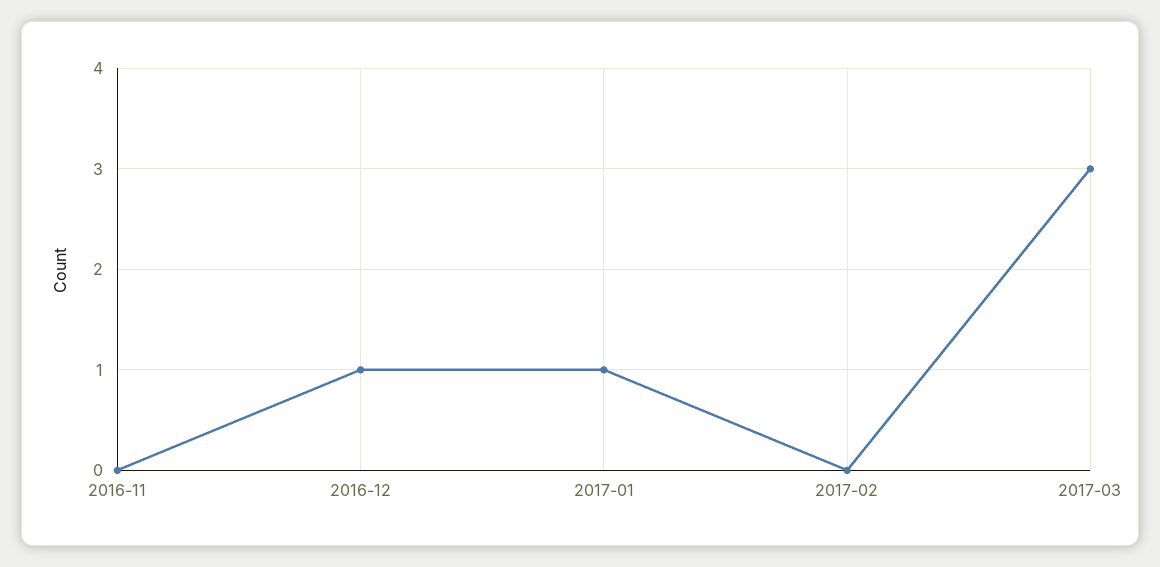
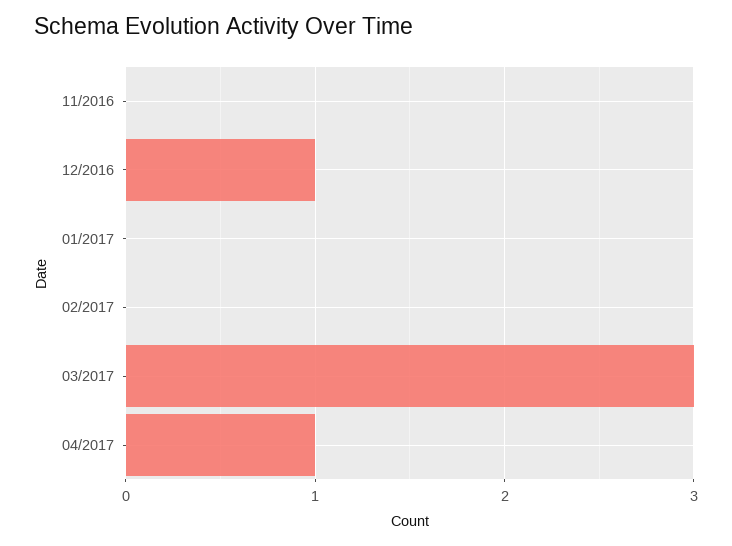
2017-01: 1 -> 0
04/2017: none -> 1

